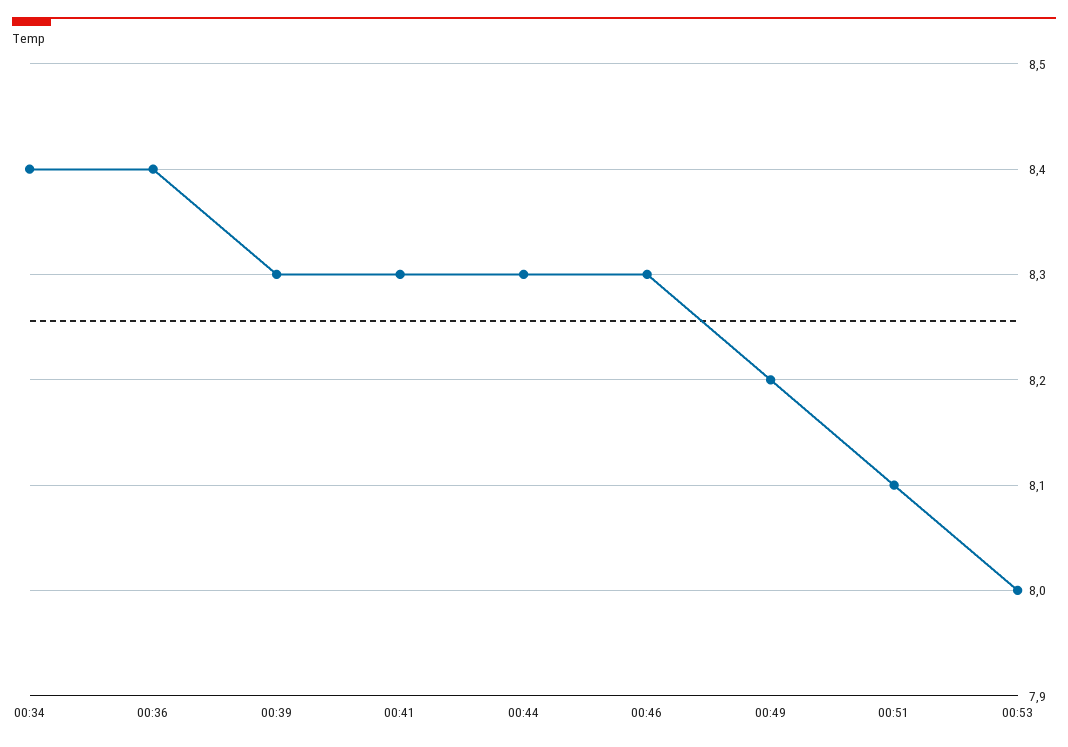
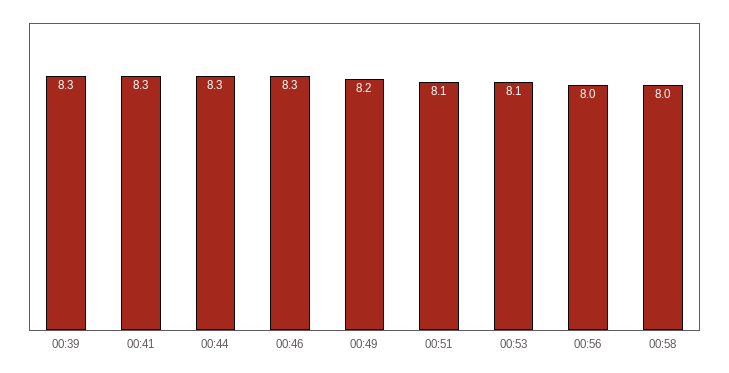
00:34: 8.4 -> none
00:36: 8.4 -> none
00:53: 8 -> 8.1
00:56: none -> 8
00:58: none -> 8

